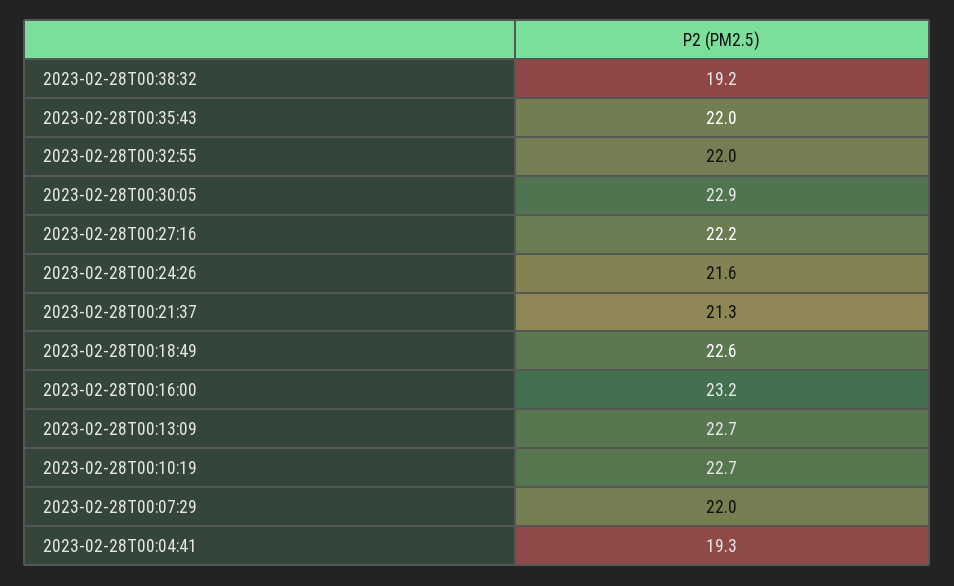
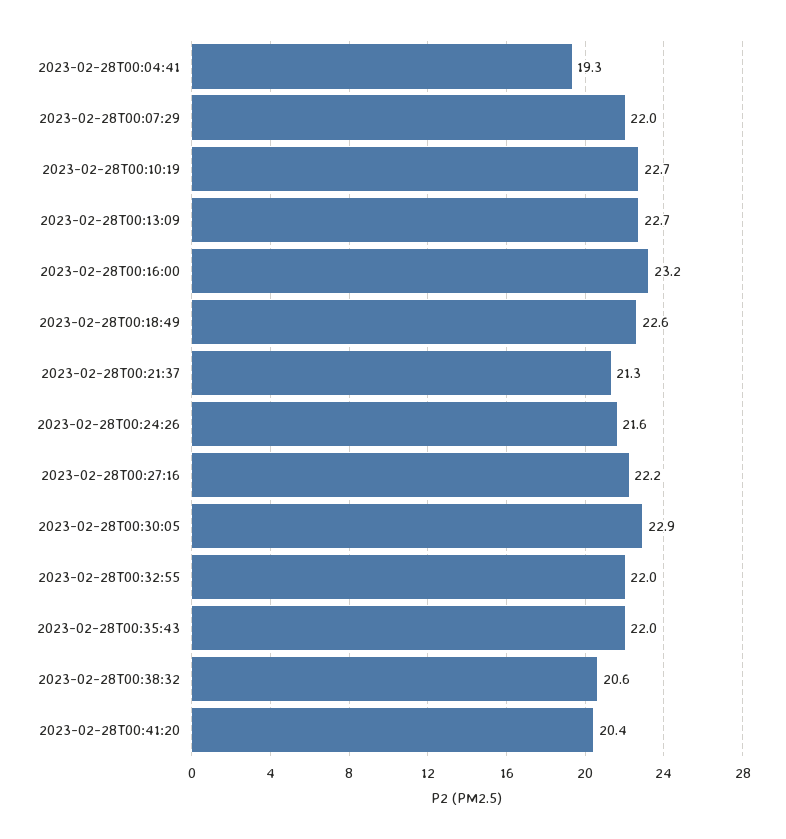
2023-02-28T00:38:32: 19.2 -> 20.6
2023-02-28T00:41:20: none -> 20.4

